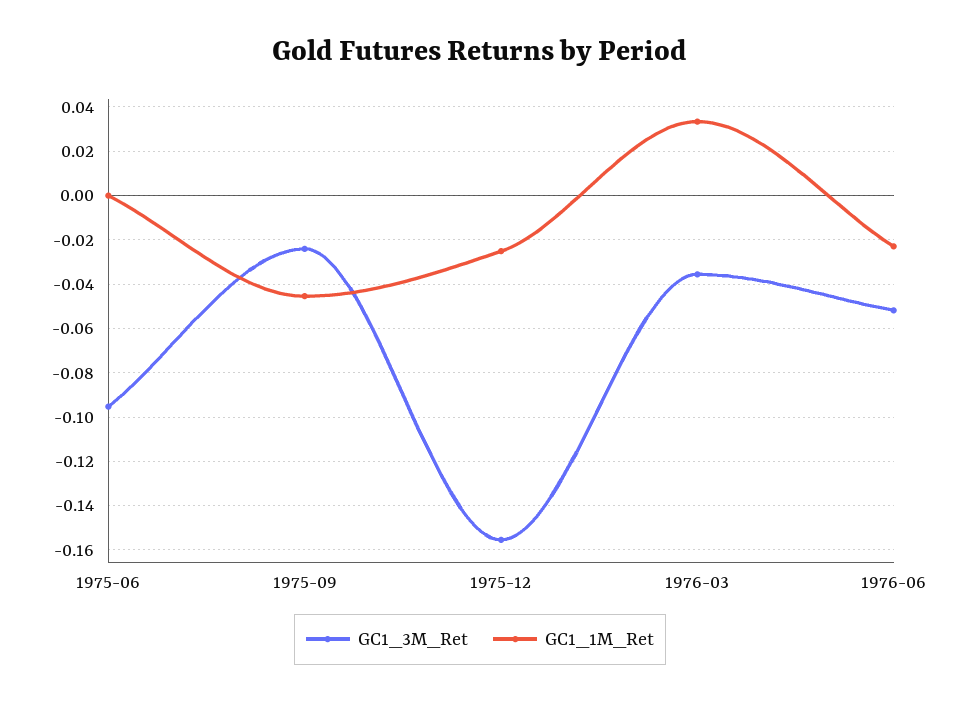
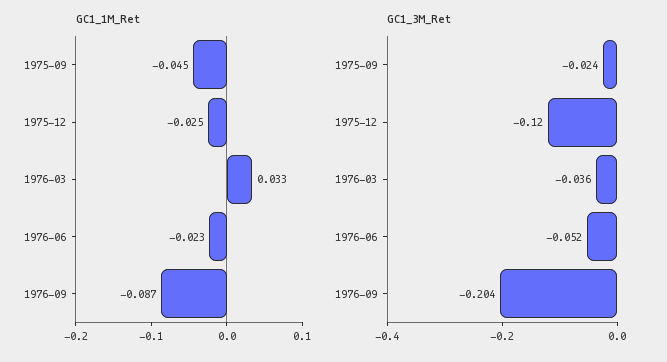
GC1_3M_Ret, 1975-06: -0.095 -> none
GC1_1M_Ret, 1975-06: 0 -> none
GC1_3M_Ret, 1975-12: -0.155 -> -0.12
GC1_1M_Ret, 1976-09: none -> -0.087
GC1_3M_Ret, 1976-09: none -> -0.204

